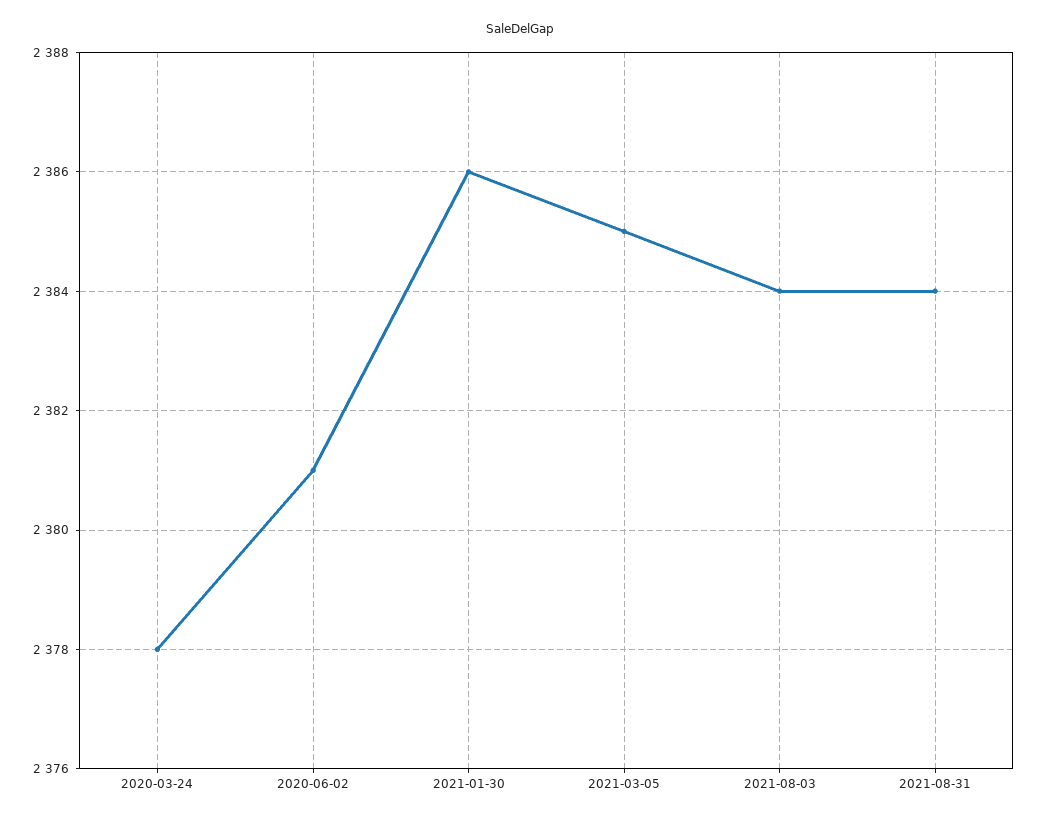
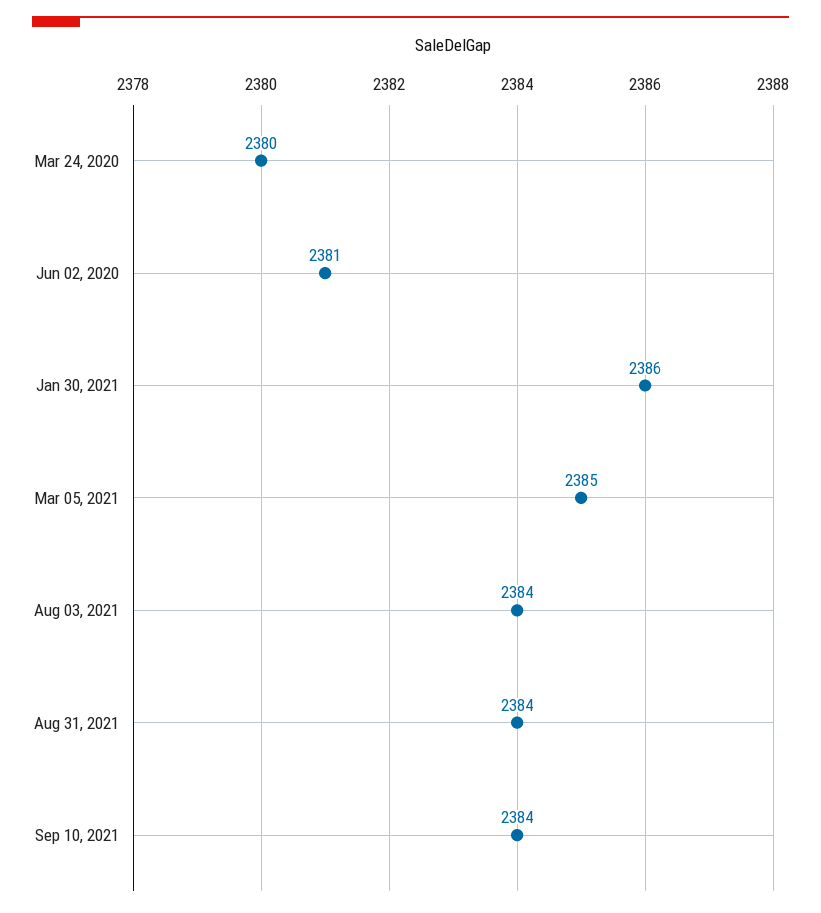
2020-03-24: 2378 -> 2380
Sep 10, 2021: none -> 2384

